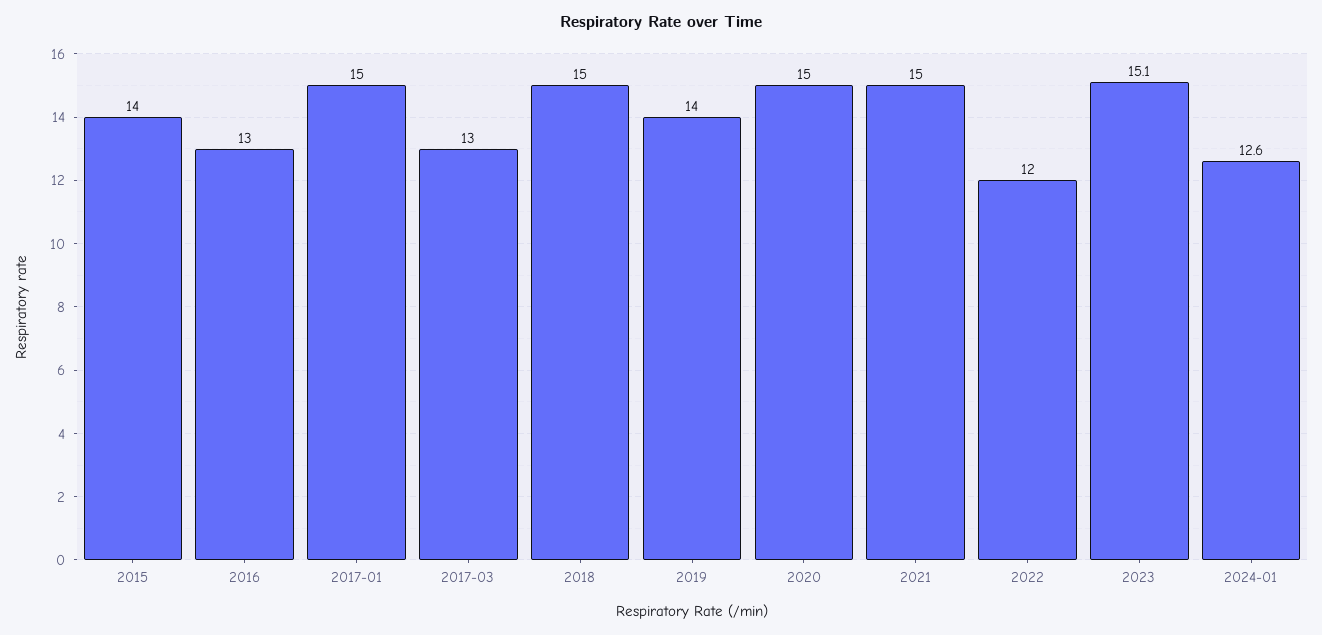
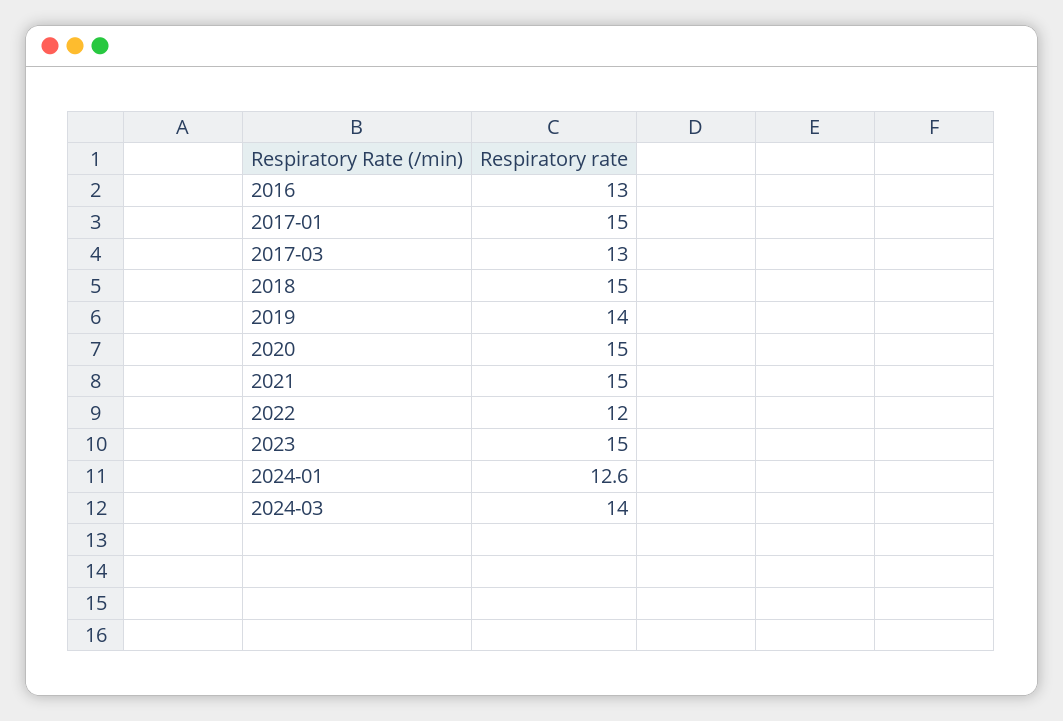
2015: 14 -> none
2023: 15.1 -> 15
2024-03: none -> 14

